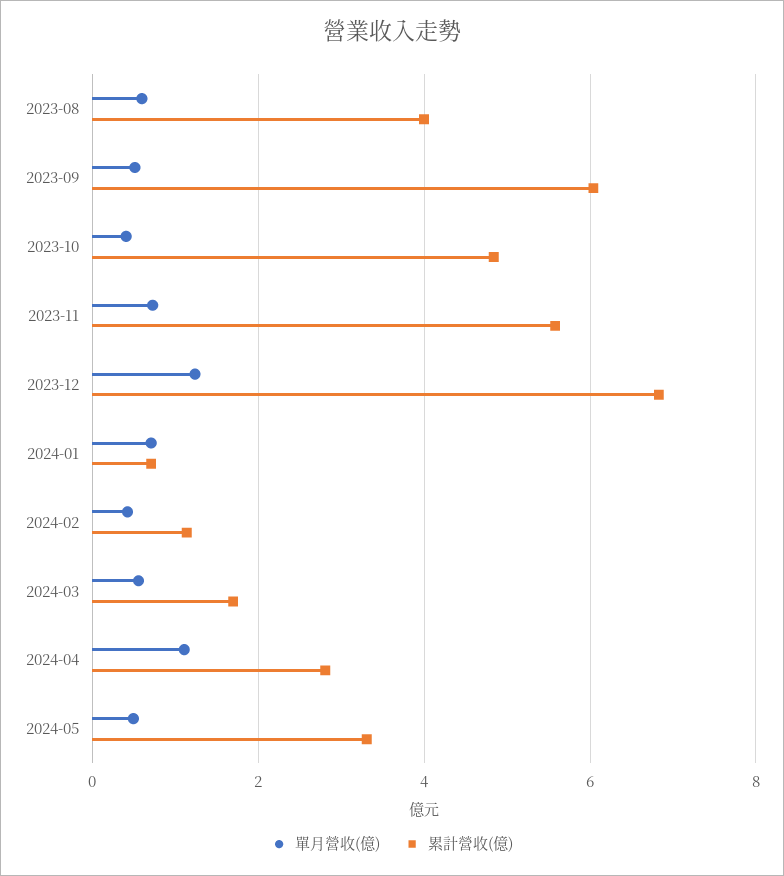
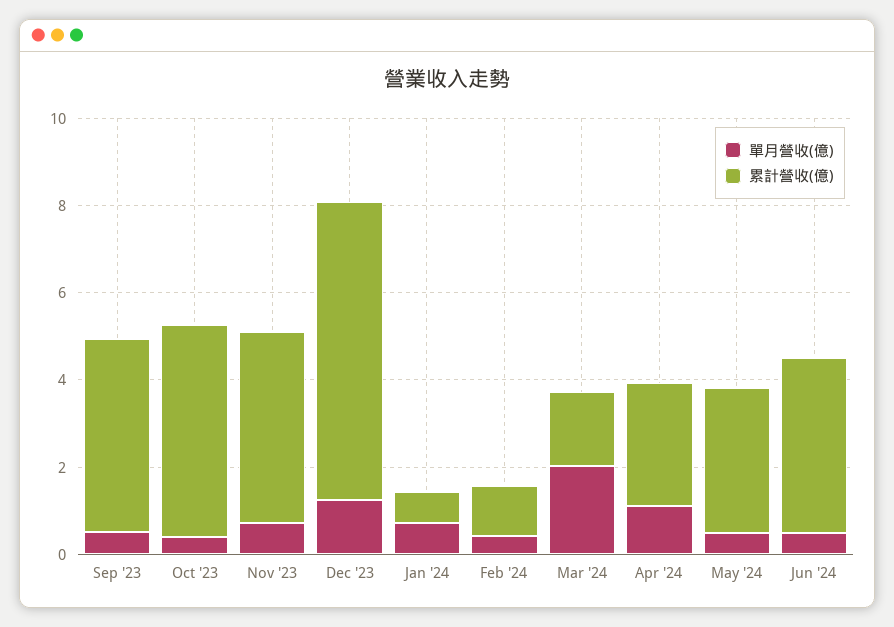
單月營收(億), 2023-08: 0.6 -> none
累計營收(億), 2023-08: 4 -> none
累計營收(億), 2023-09: 6 -> 4.5
累計營收(億), 2023-11: 5.6 -> 4.5
單月營收(億), 2024-03: 0.6 -> 2
單月營收(億), Jun '24: none -> 0.5
累計營收(億), Jun '24: none -> 4

